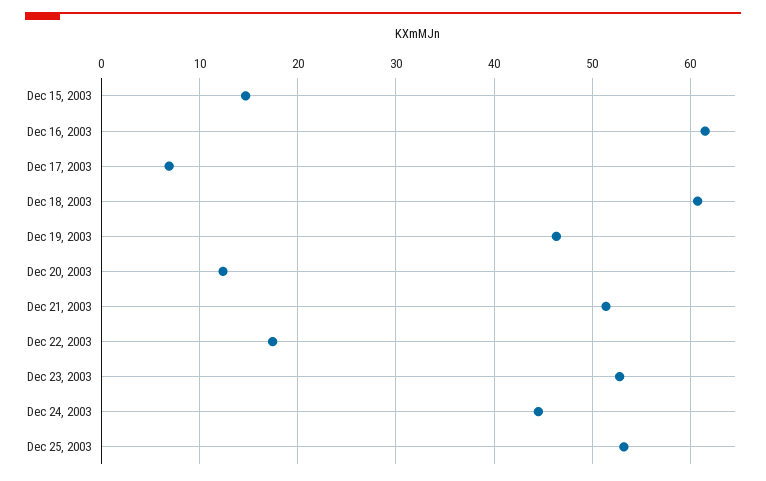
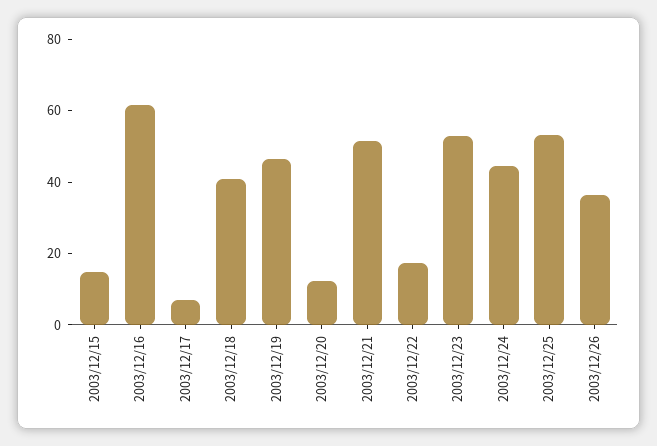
Dec 18, 2003: 61 -> 40
2003/12/26: none -> 35

